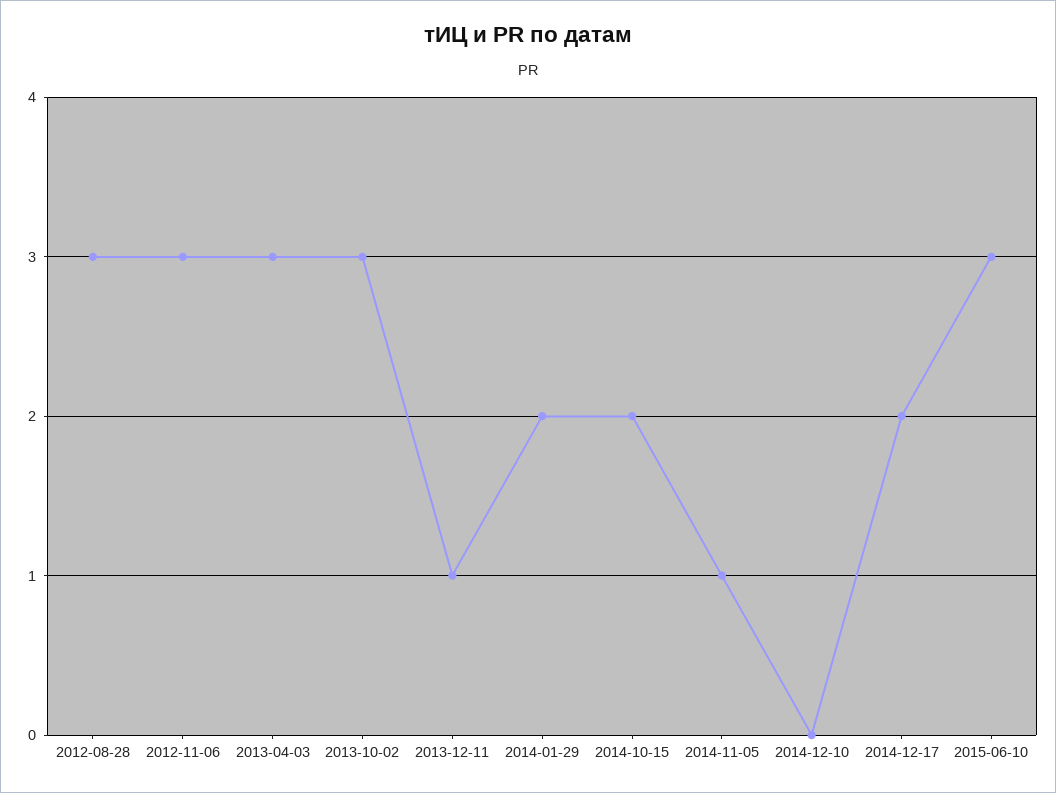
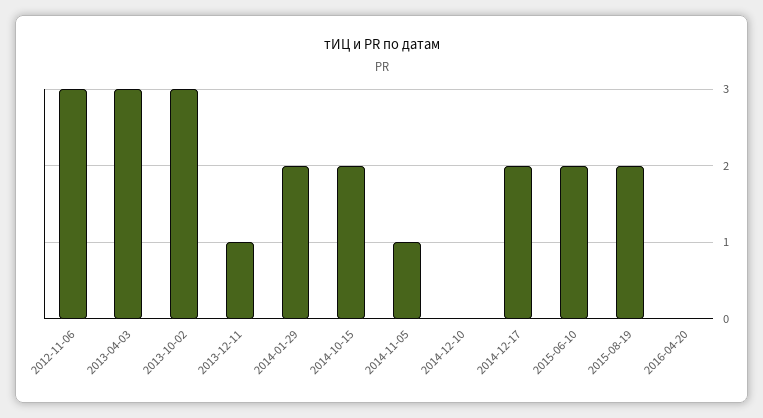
2012-08-28: 3 -> none
2015-06-10: 3 -> 2
2015-08-19: none -> 2
2016-04-20: none -> 0

